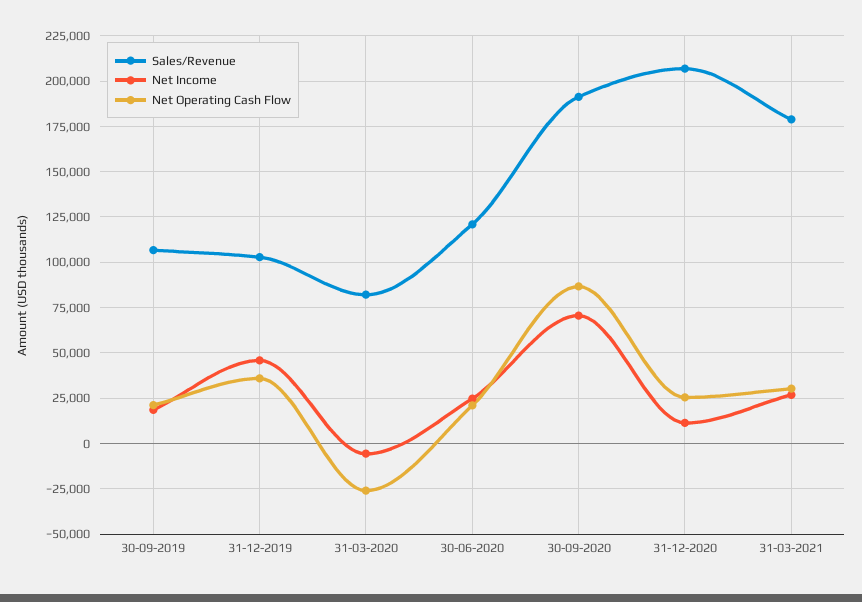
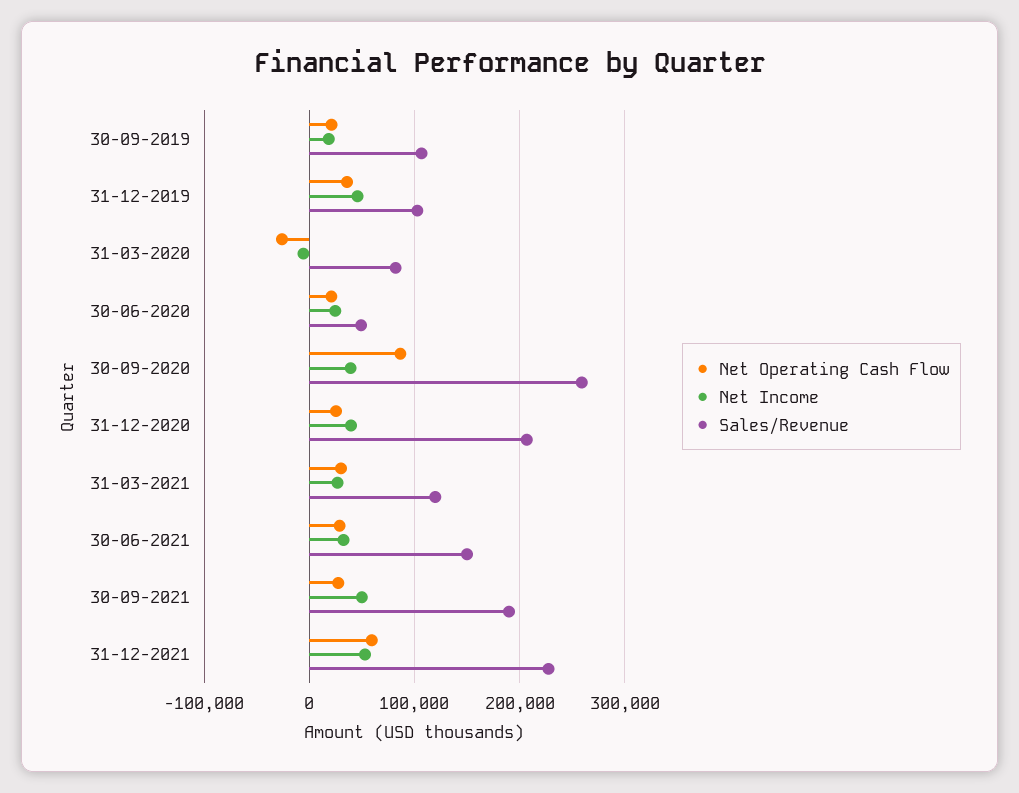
Sales/Revenue, 30-06-2020: 120000 -> 50000
Sales/Revenue, 30-09-2020: 190000 -> 260000
Net Income, 30-09-2020: 70000 -> 40000
Net Income, 31-12-2020: 10000 -> 40000
Sales/Revenue, 31-03-2021: 180000 -> 120000
Net Operating Cash Flow, 30-06-2021: none -> 30000
Net Income, 30-06-2021: none -> 30000
Sales/Revenue, 30-06-2021: none -> 150000
Net Operating Cash Flow, 30-09-2021: none -> 30000
Net Income, 30-09-2021: none -> 50000
Sales/Revenue, 30-09-2021: none -> 190000
Net Operating Cash Flow, 31-12-2021: none -> 60000
Net Income, 31-12-2021: none -> 50000
Sales/Revenue, 31-12-2021: none -> 230000

